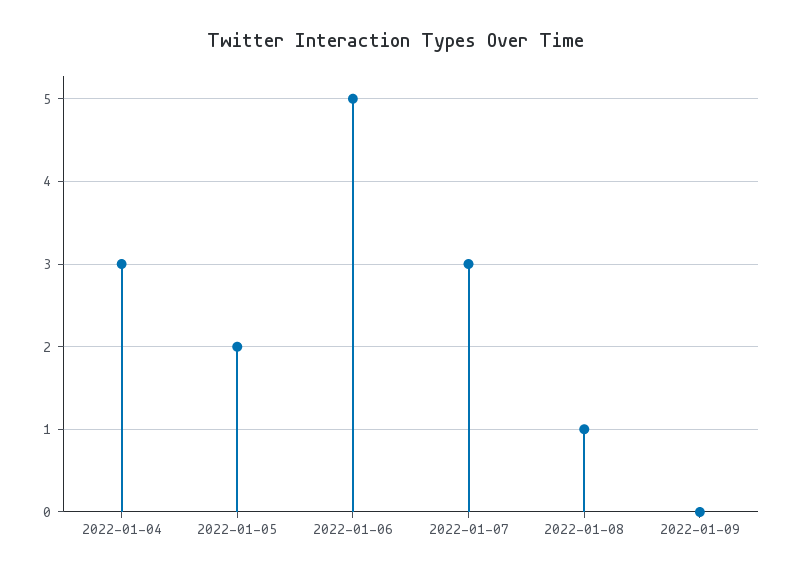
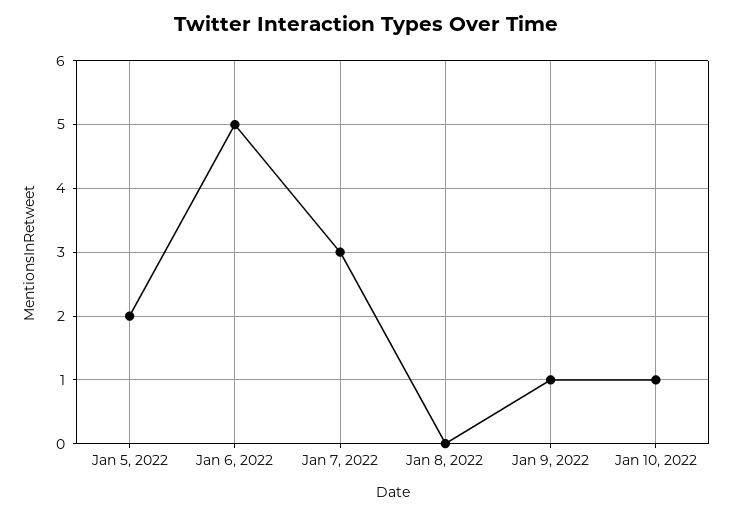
2022-01-04: 3 -> none
2022-01-08: 1 -> 0
2022-01-09: 0 -> 1
Jan 10, 2022: none -> 1

